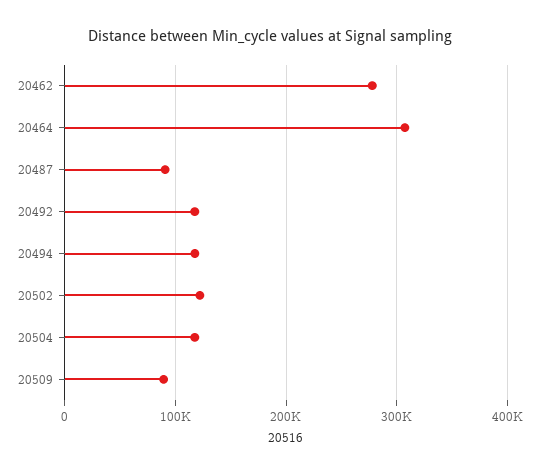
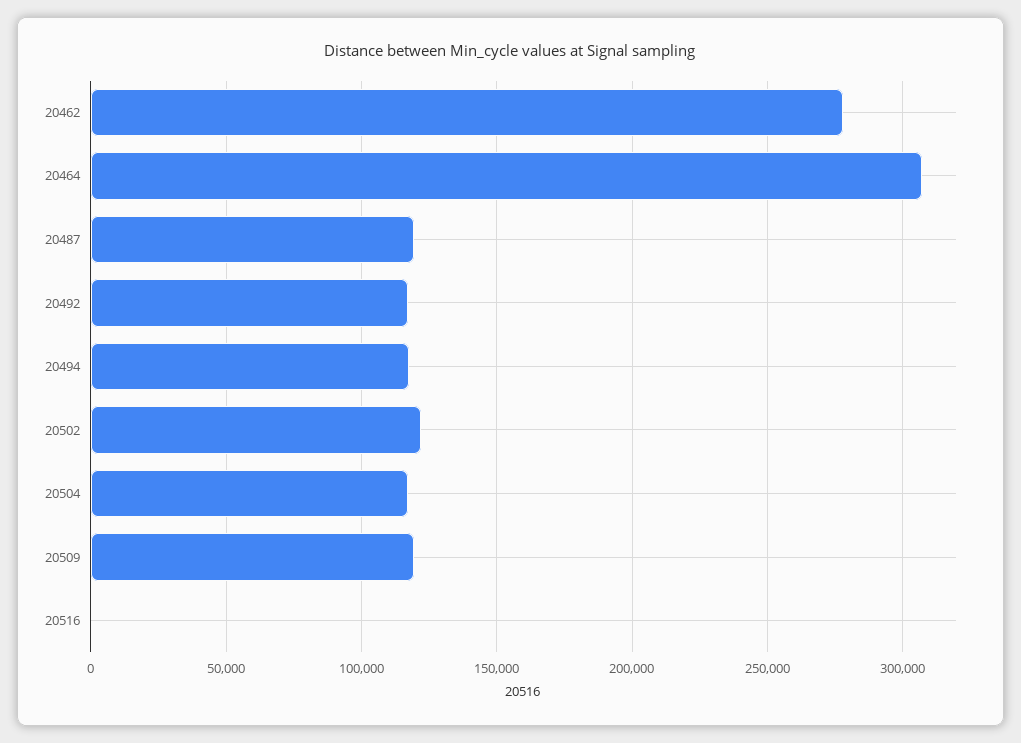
20487: 90000 -> 120000
20509: 90000 -> 120000
20516: none -> 0

